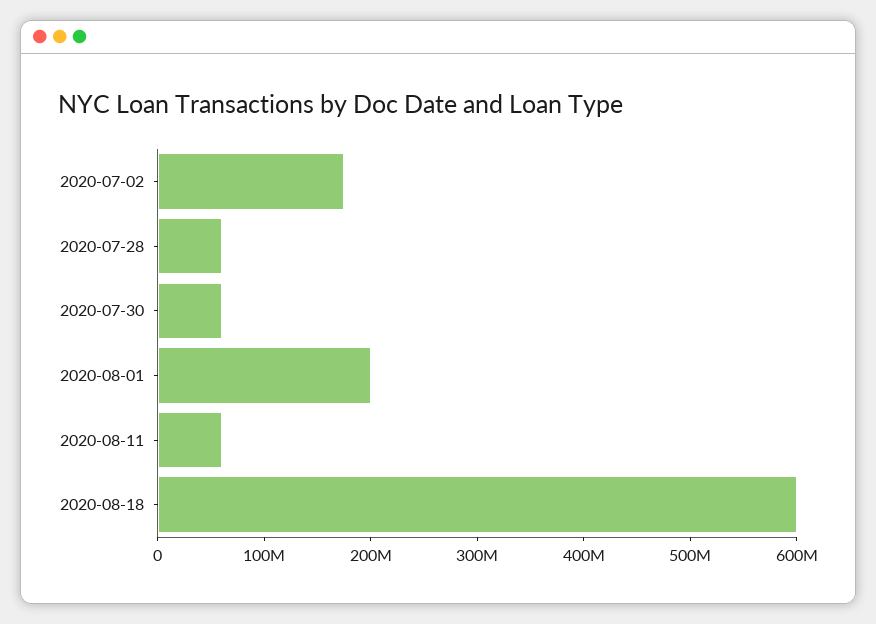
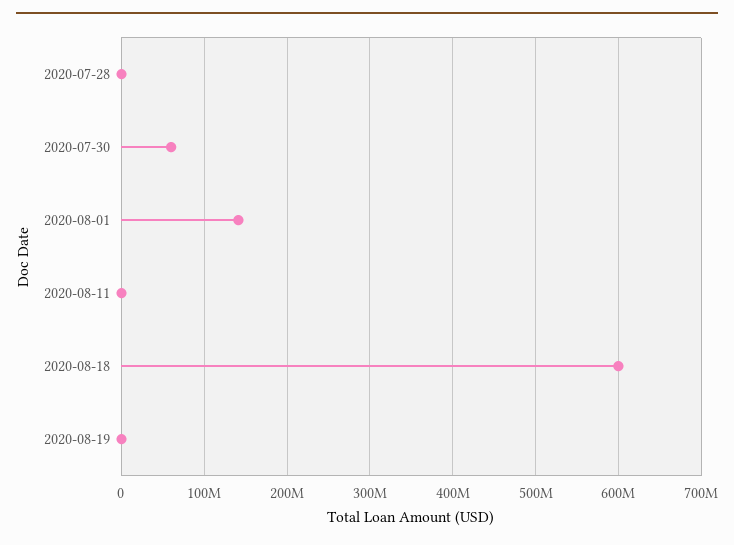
2020-07-02: 180000000 -> none
2020-07-28: 60000000 -> 0
2020-08-01: 200000000 -> 140000000
2020-08-11: 60000000 -> 0
2020-08-19: none -> 0

